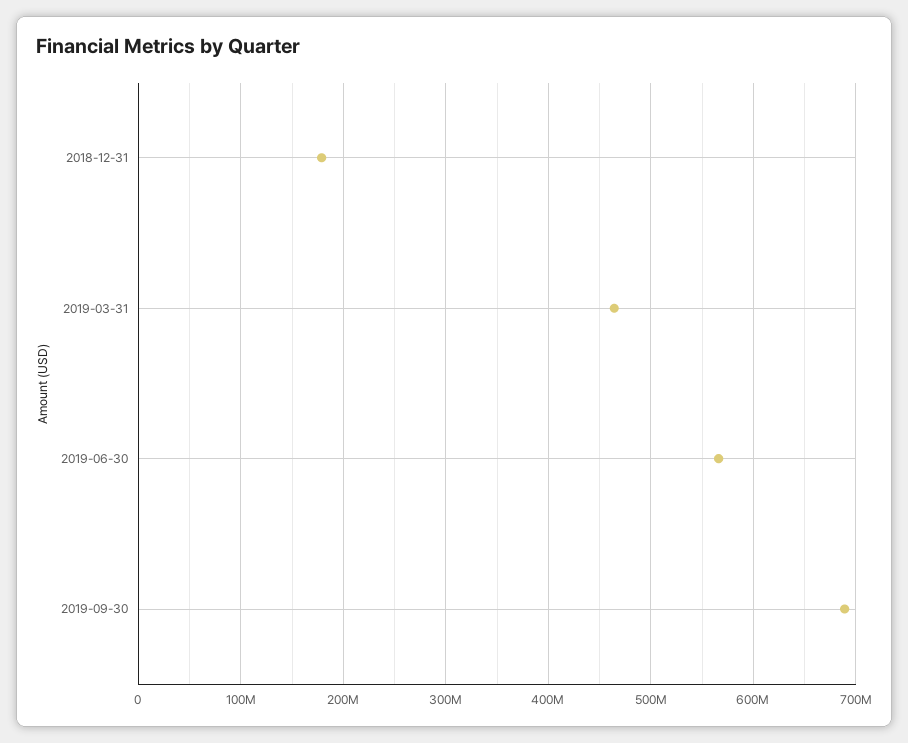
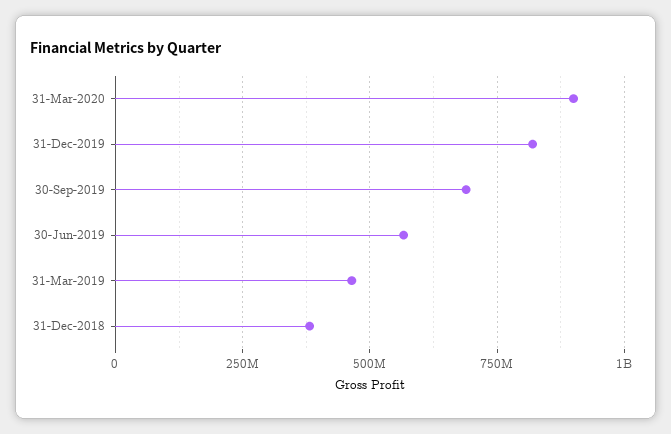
2018-12-31: 180000000 -> 375000000
31-Mar-2020: none -> 900000000
31-Dec-2019: none -> 825000000

